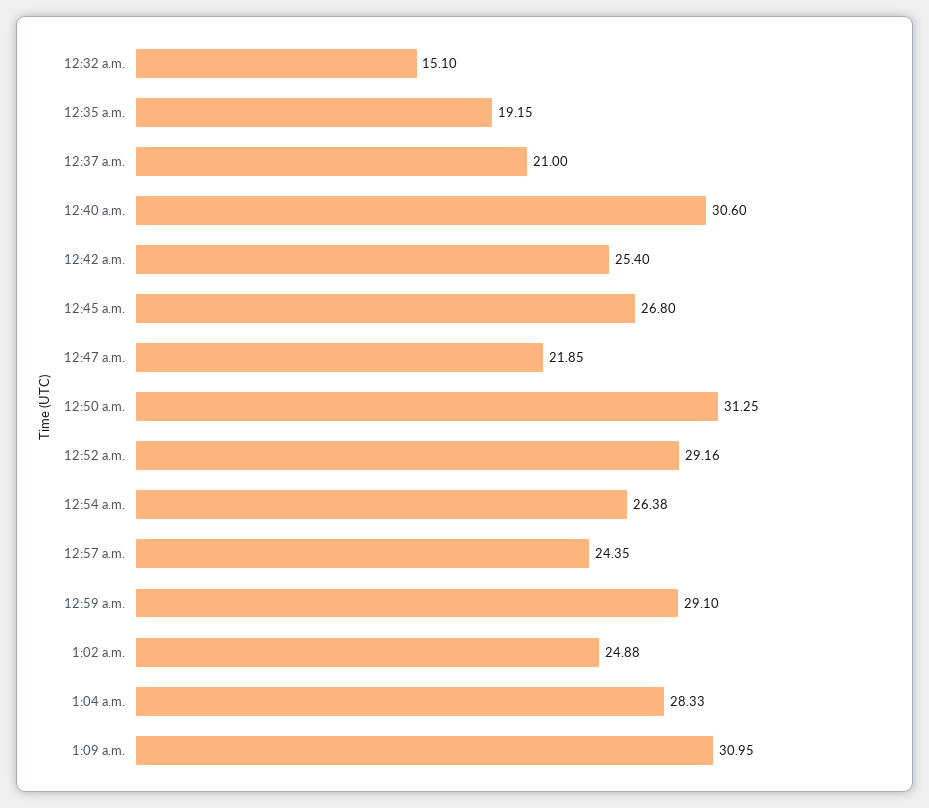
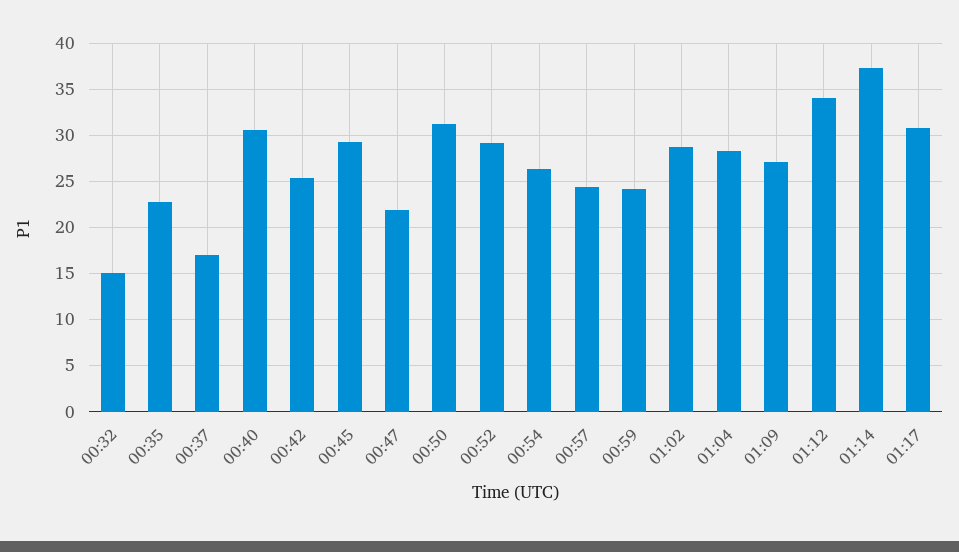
12:35 a.m.: 19.15 -> 23
12:37 a.m.: 21 -> 17
12:45 a.m.: 26.8 -> 29
12:59 a.m.: 29.1 -> 24
1:02 a.m.: 24.88 -> 29
1:09 a.m.: 30.95 -> 27
01:12: none -> 34
01:14: none -> 37
01:17: none -> 31

